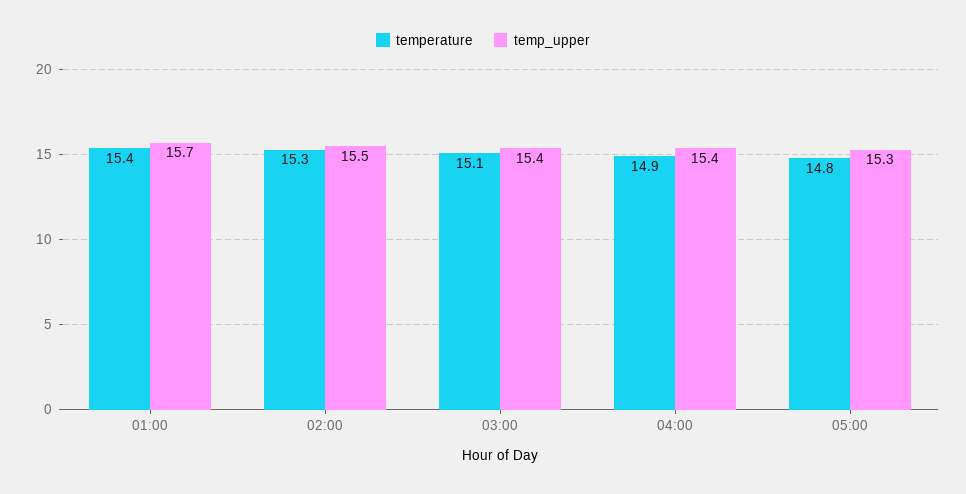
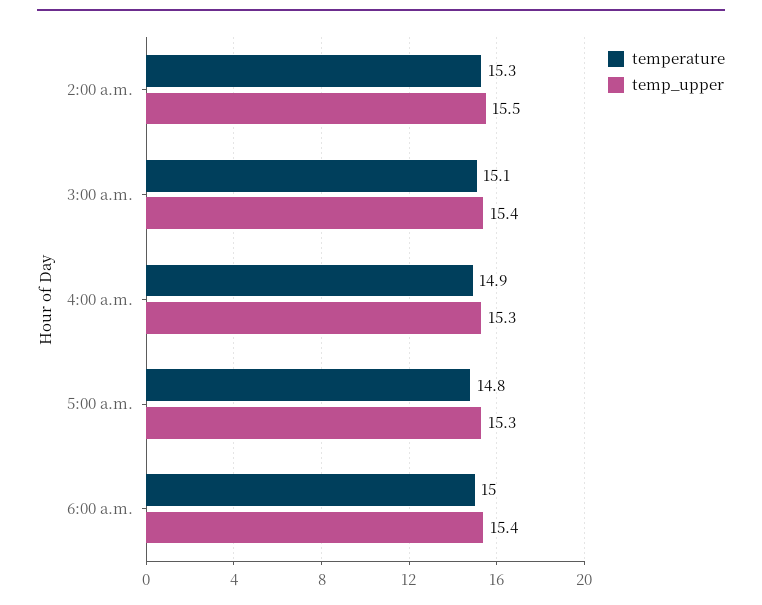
temperature, 01:00: 15.4 -> none
temp_upper, 01:00: 15.7 -> none
temp_upper, 04:00: 15.4 -> 15.3
temperature, 6:00 a.m.: none -> 15
temp_upper, 6:00 a.m.: none -> 15.4

